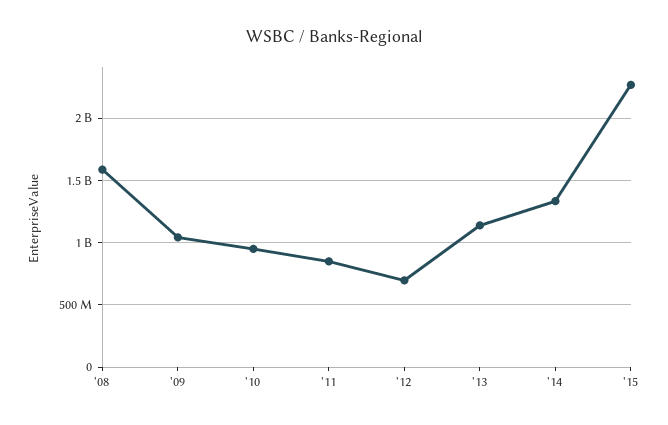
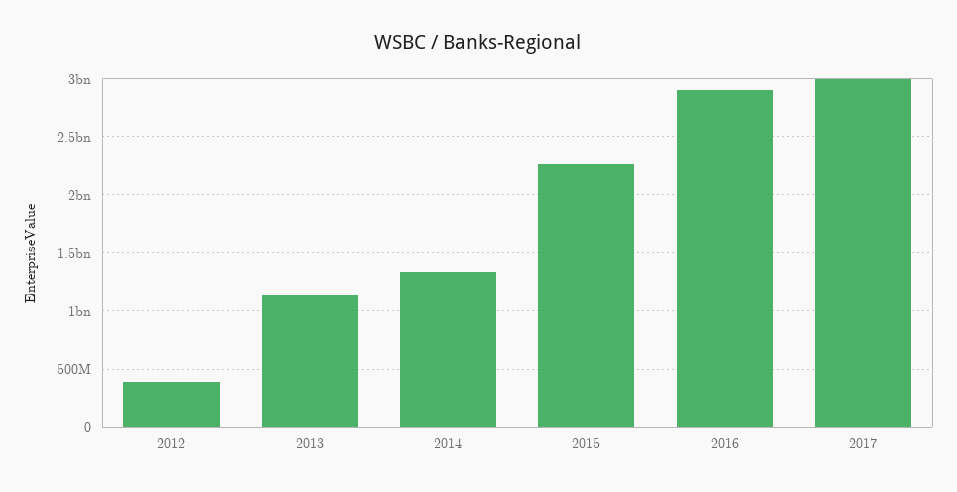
'08: 1600000000 -> none
'09: 1050000000 -> none
'10: 950000000 -> none
'11: 850000000 -> none
'12: 700000000 -> 400000000
2016: none -> 2900000000
2017: none -> 3000000000

